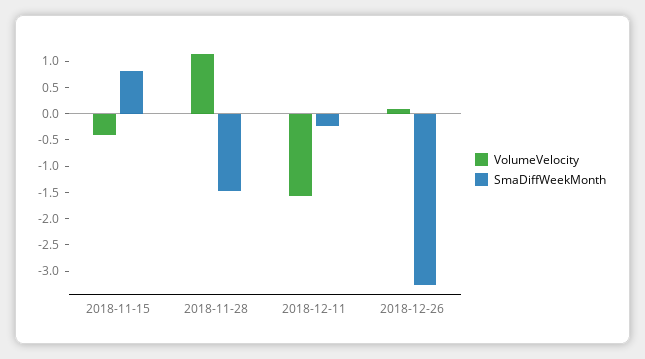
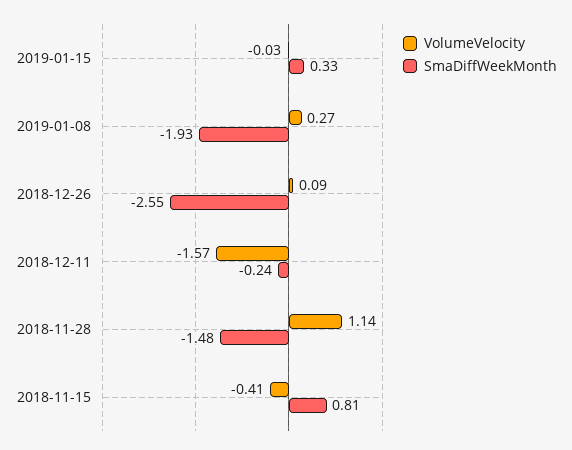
SmaDiffWeekMonth, 2018-12-26: -3.25 -> -2.55
VolumeVelocity, 2019-01-15: none -> -0.03
SmaDiffWeekMonth, 2019-01-15: none -> 0.33
VolumeVelocity, 2019-01-08: none -> 0.27
SmaDiffWeekMonth, 2019-01-08: none -> -1.93

